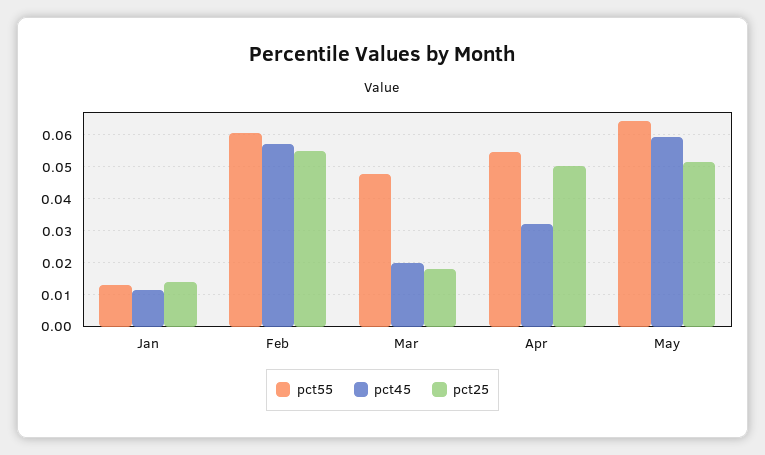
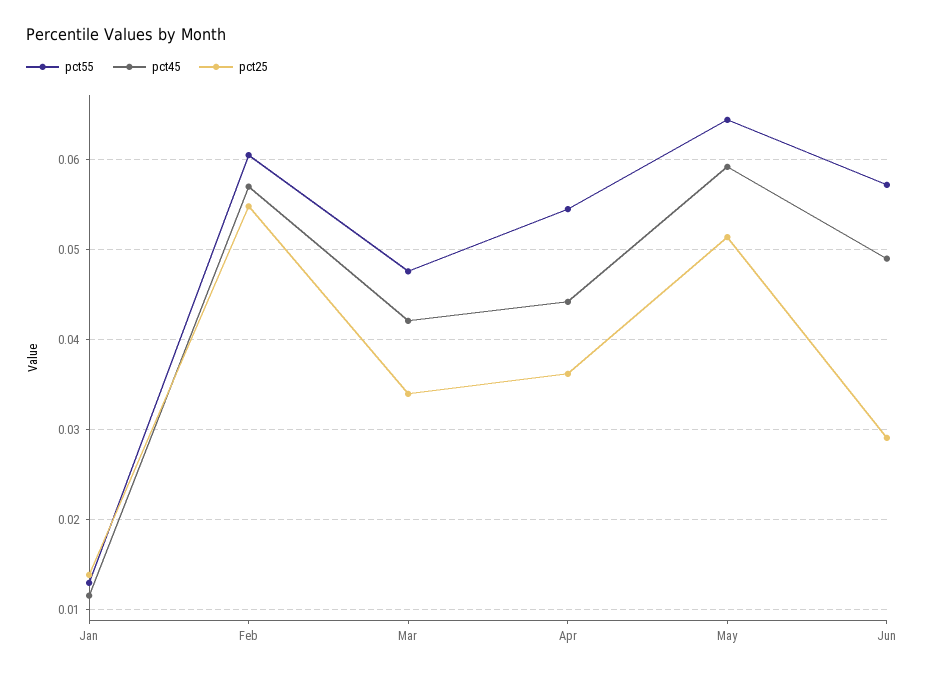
pct45, Mar: 0.02 -> 0.042
pct25, Mar: 0.018 -> 0.034
pct45, Apr: 0.032 -> 0.044
pct25, Apr: 0.05 -> 0.036
pct55, Jun: none -> 0.057
pct45, Jun: none -> 0.049
pct25, Jun: none -> 0.029

